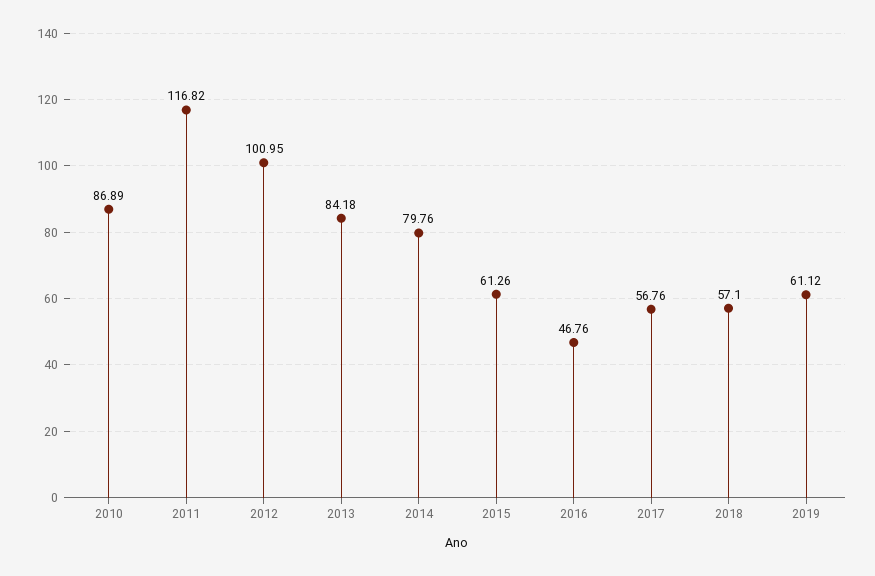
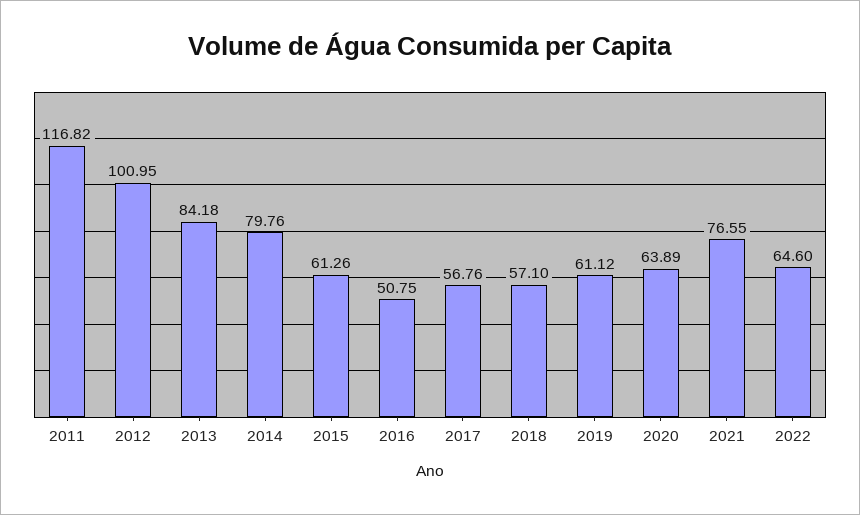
2010: 86.89 -> none
2016: 46.76 -> 50.75
2020: none -> 63.89
2021: none -> 76.55
2022: none -> 64.6

